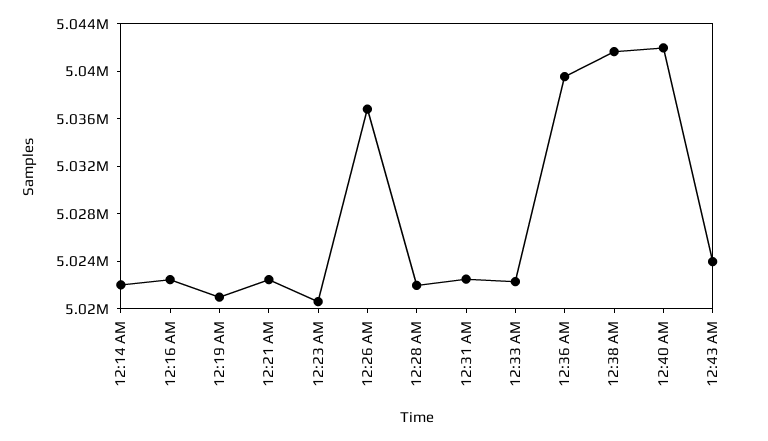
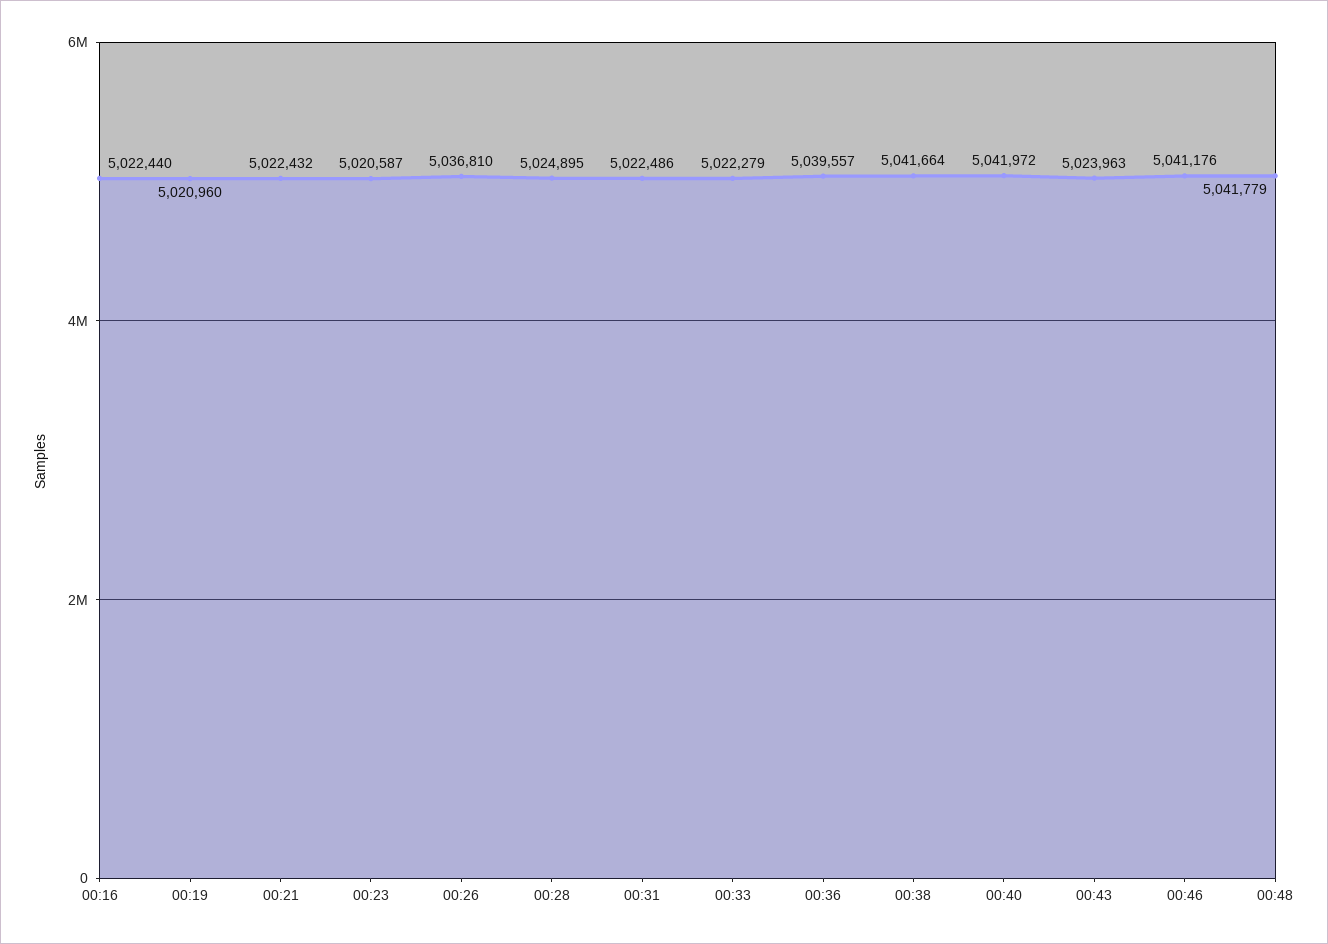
12:14 AM: 5022000 -> none
12:28 AM: 5022000 -> 5024895
00:46: none -> 5041176
00:48: none -> 5041779

